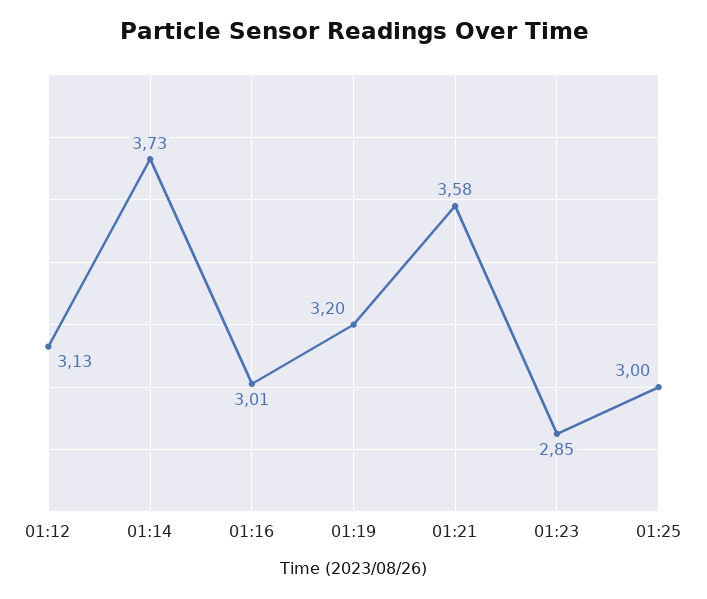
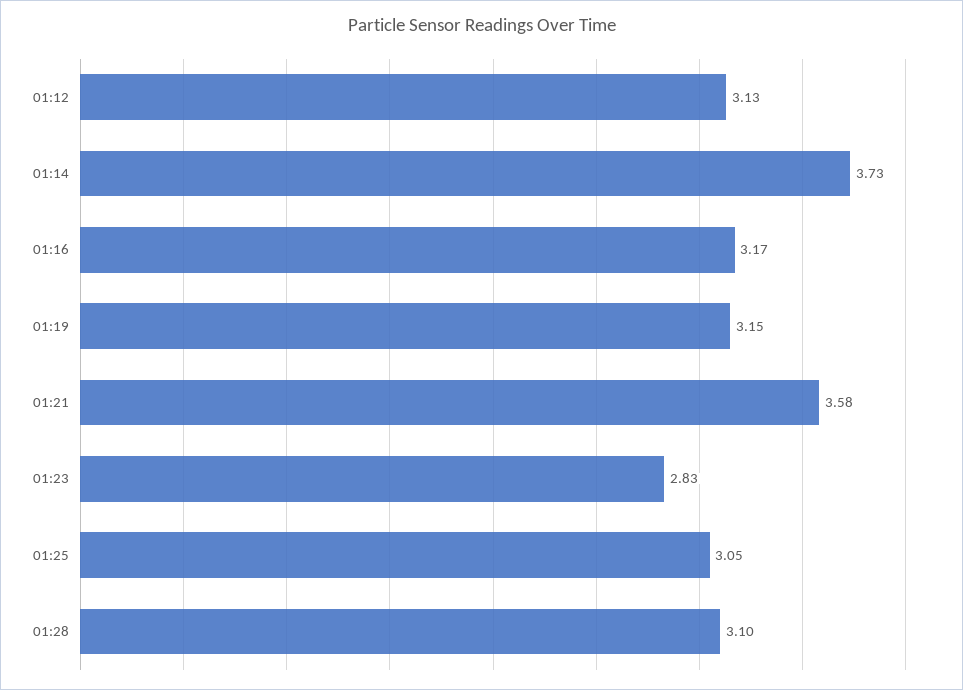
01:16: 3.01 -> 3.17
01:19: 3.2 -> 3.15
01:23: 2.85 -> 2.83
01:25: 3 -> 3.05
01:28: none -> 3.1

